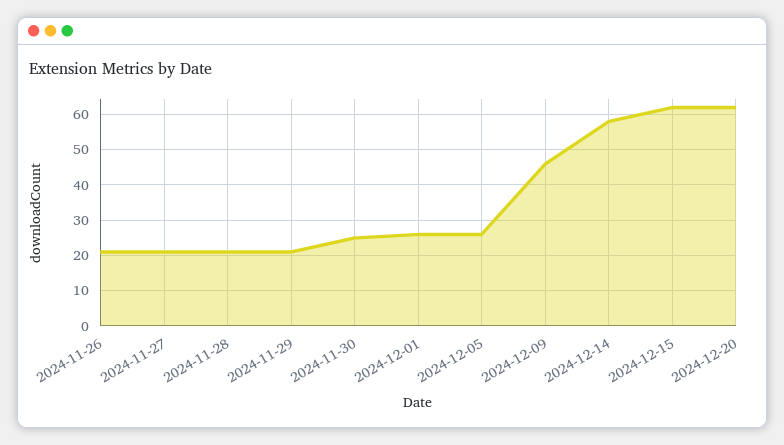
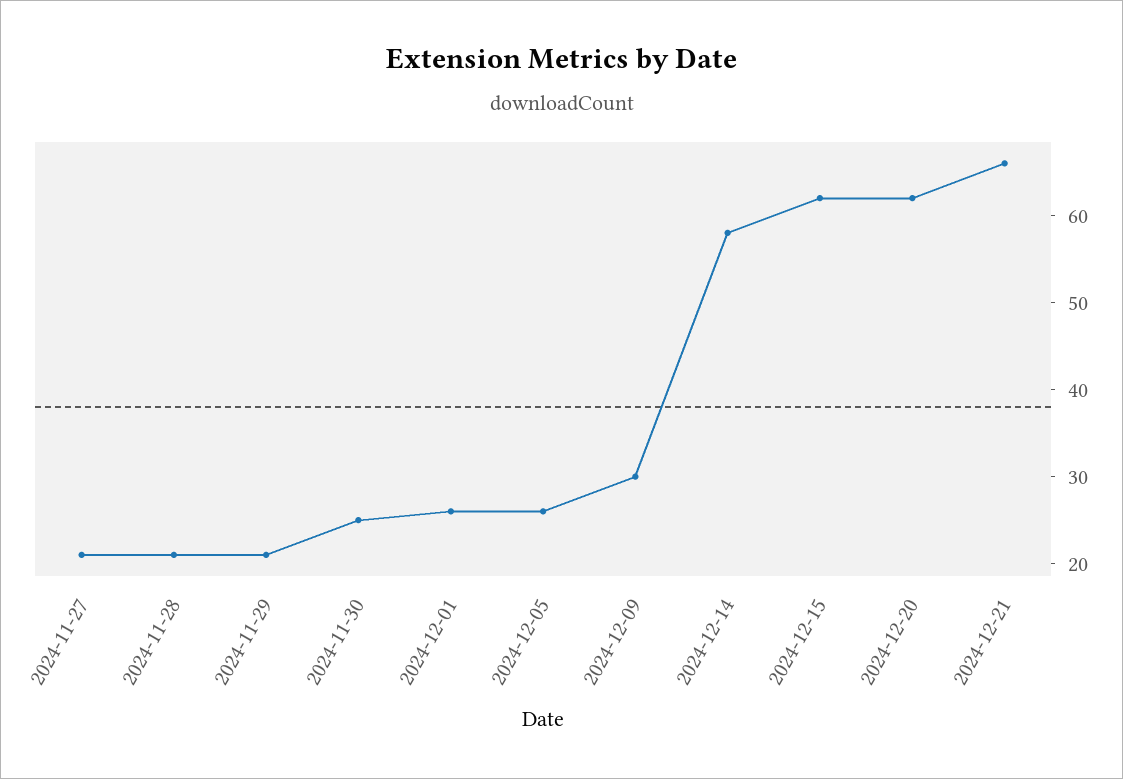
2024-11-26: 20 -> none
2024-12-09: 45 -> 30
2024-12-21: none -> 66

